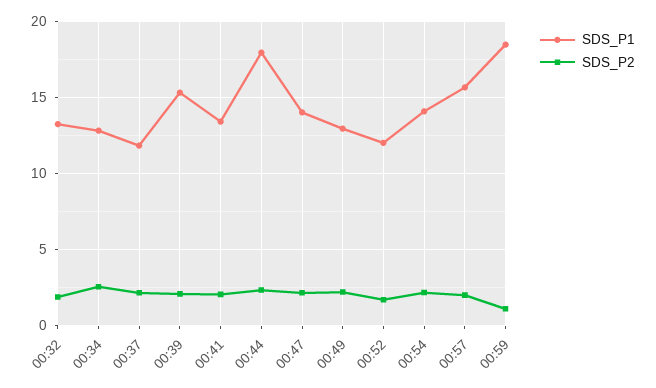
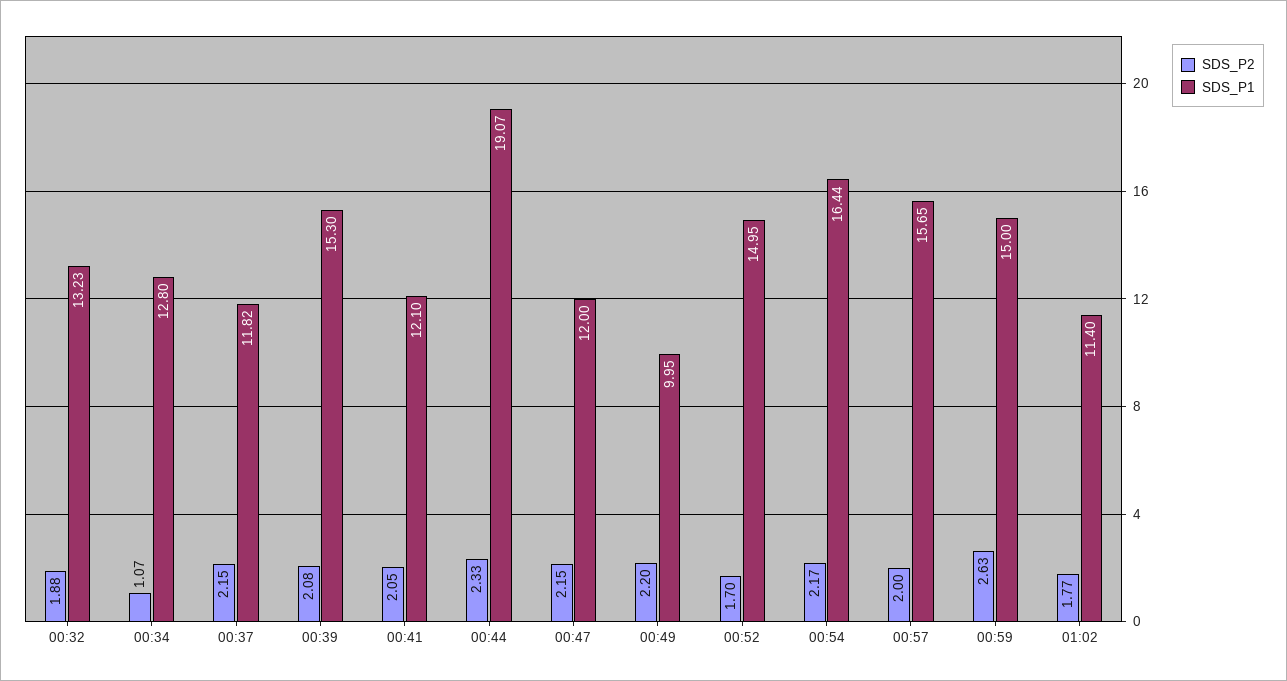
SDS_P2, 00:34: 2.5 -> 1.07
SDS_P1, 00:41: 13.5 -> 12.1
SDS_P1, 00:44: 18 -> 19.07
SDS_P1, 00:47: 14 -> 12
SDS_P1, 00:49: 13 -> 9.95
SDS_P1, 00:52: 12 -> 14.95
SDS_P1, 00:54: 14 -> 16.44
SDS_P1, 00:59: 18.5 -> 15
SDS_P2, 00:59: 1 -> 2.63
SDS_P2, 01:02: none -> 1.77
SDS_P1, 01:02: none -> 11.4

